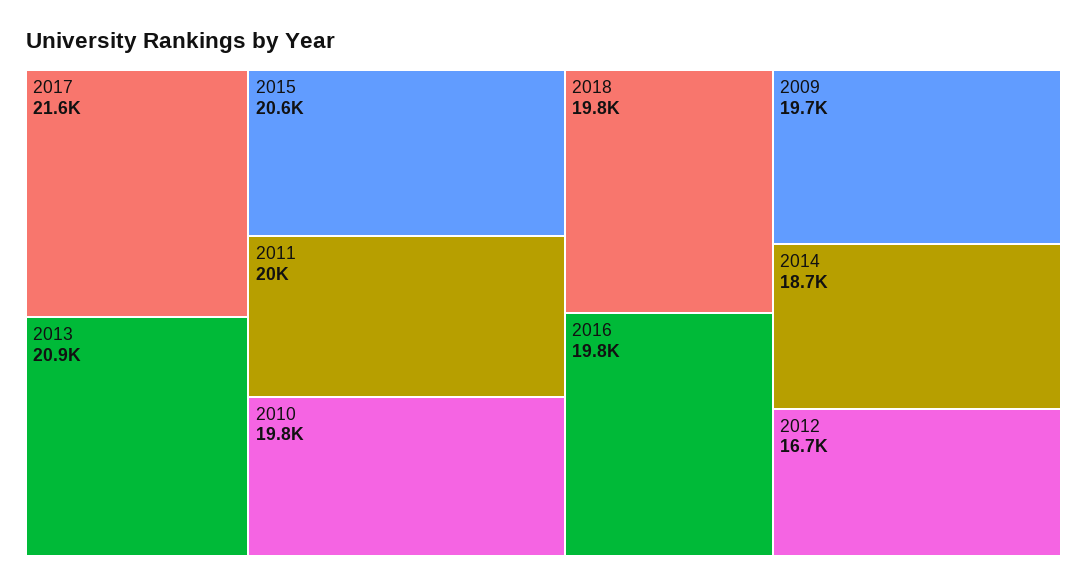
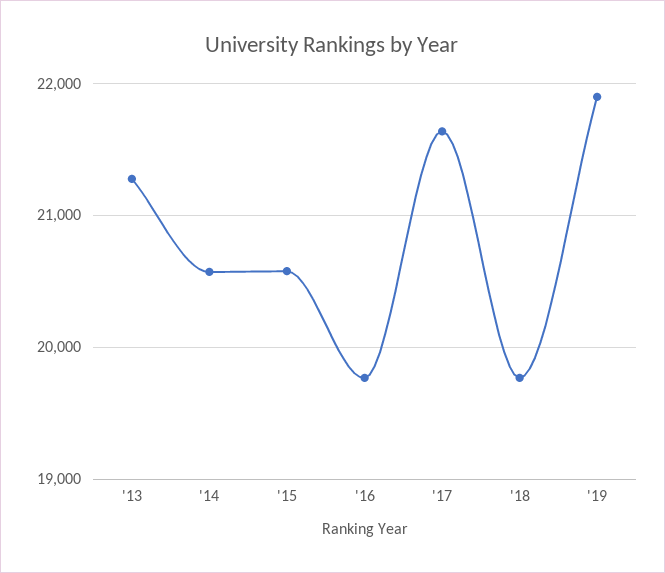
2013: 20900 -> 21300
2011: 20000 -> none
2010: 19800 -> none
2009: 19700 -> none
2014: 18700 -> 20600
2012: 16700 -> none
'19: none -> 21900

